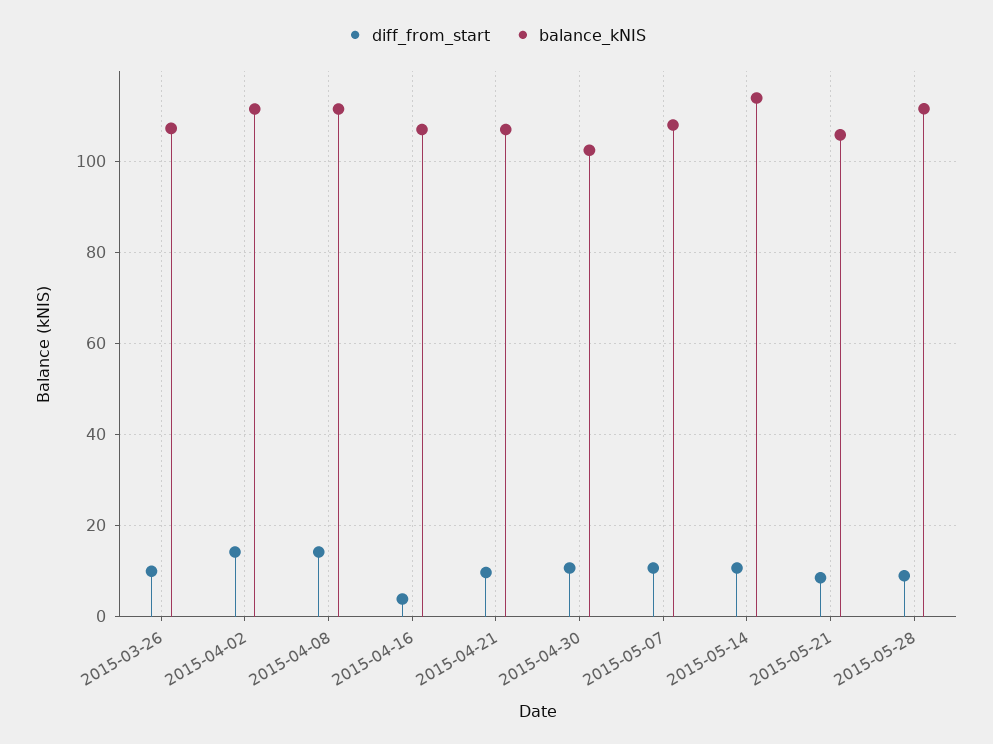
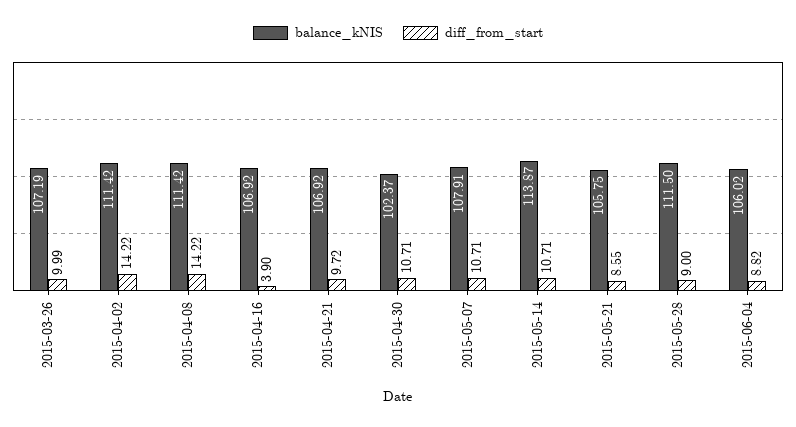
balance_kNIS, 2015-06-04: none -> 106.02
diff_from_start, 2015-06-04: none -> 8.82

